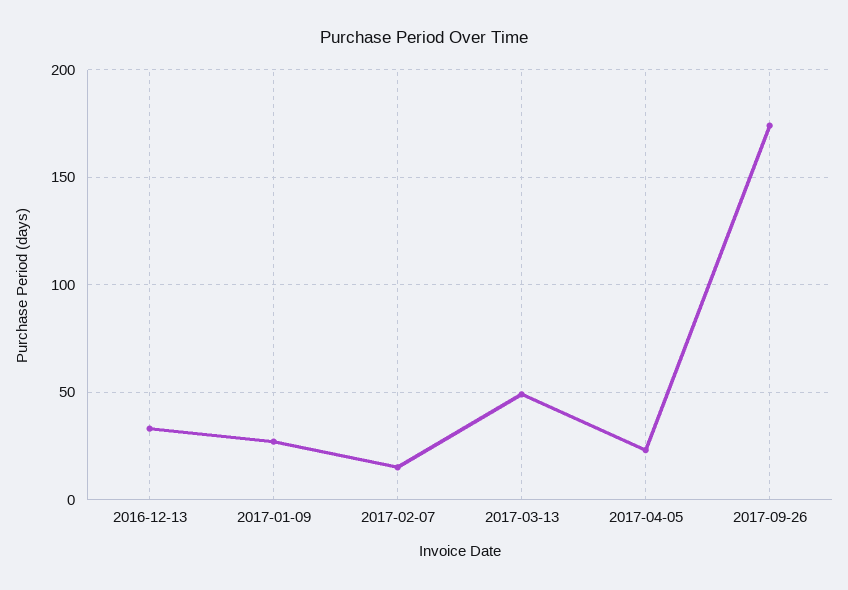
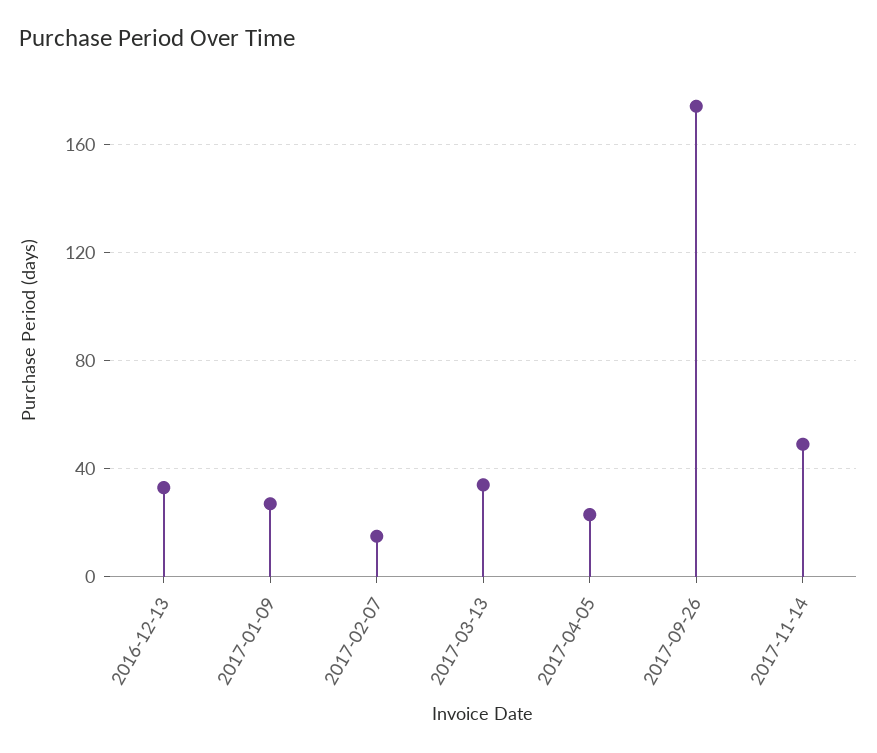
2017-03-13: 50 -> 35
2017-11-14: none -> 50

